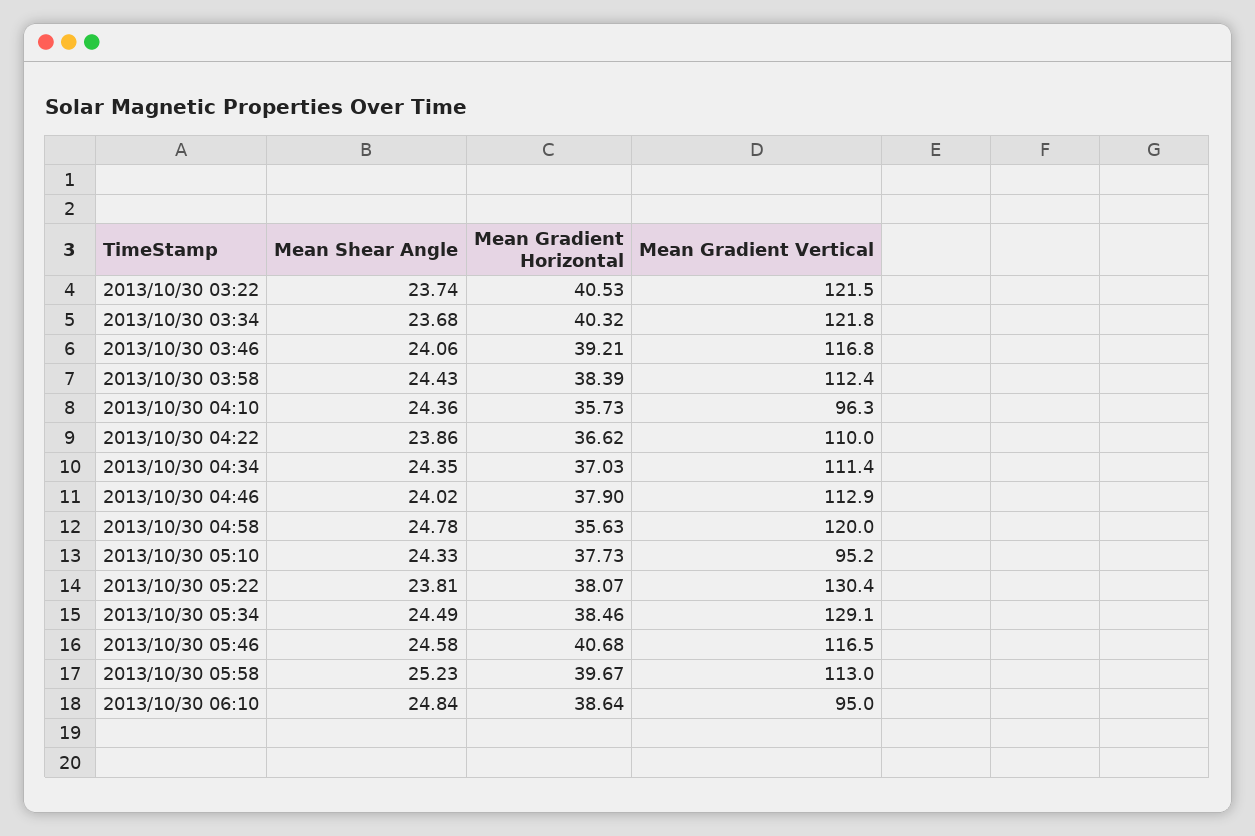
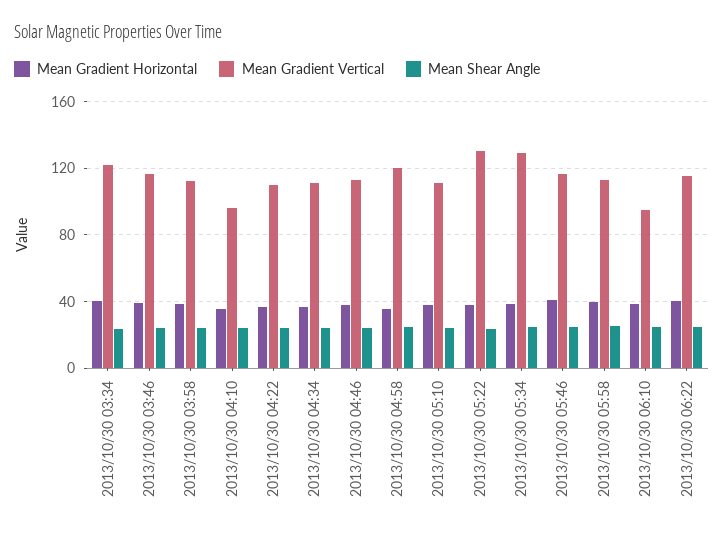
Mean Shear Angle, 2013/10/30 03:22: 23.74 -> none
Mean Gradient Horizontal, 2013/10/30 03:22: 40.53 -> none
Mean Gradient Vertical, 2013/10/30 03:22: 121.5 -> none
Mean Gradient Vertical, 2013/10/30 05:10: 95.2 -> 110
Mean Gradient Horizontal, 2013/10/30 06:22: none -> 40
Mean Gradient Vertical, 2013/10/30 06:22: none -> 115
Mean Shear Angle, 2013/10/30 06:22: none -> 25

